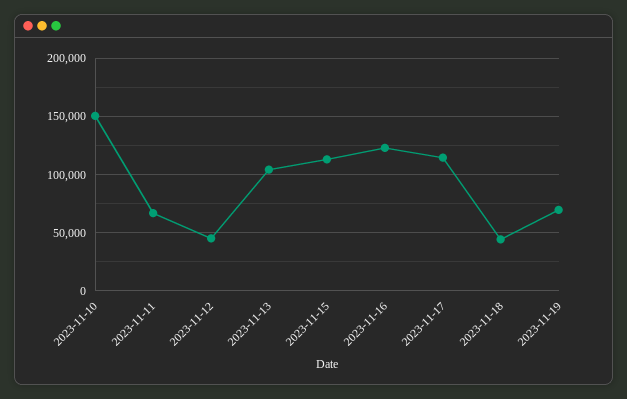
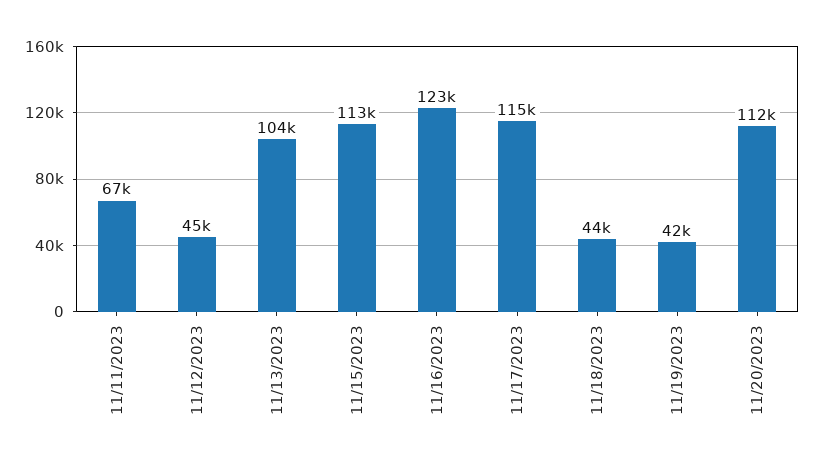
2023-11-10: 150000 -> none
2023-11-19: 70000 -> 42000
11/20/2023: none -> 112000

